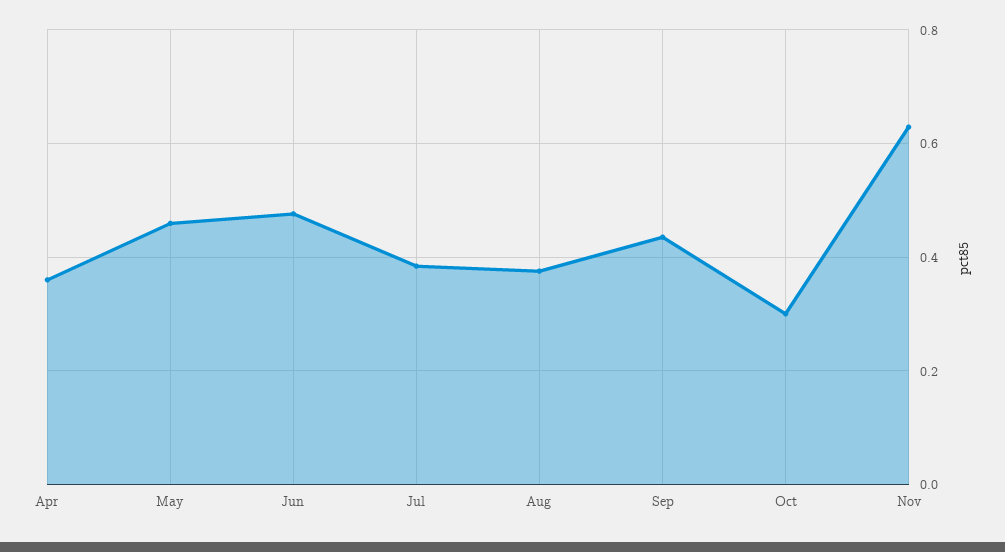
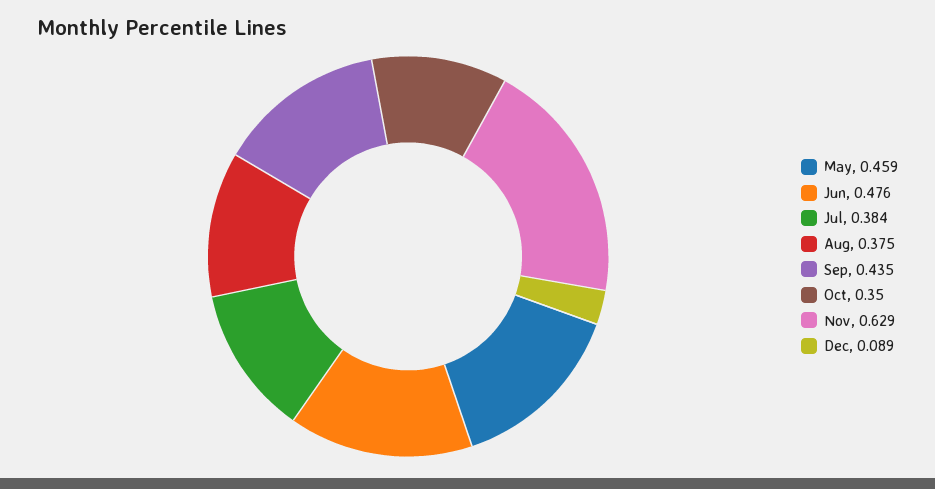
Apr: 0.36 -> none
Oct: 0.3 -> 0.35
Dec: none -> 0.089

